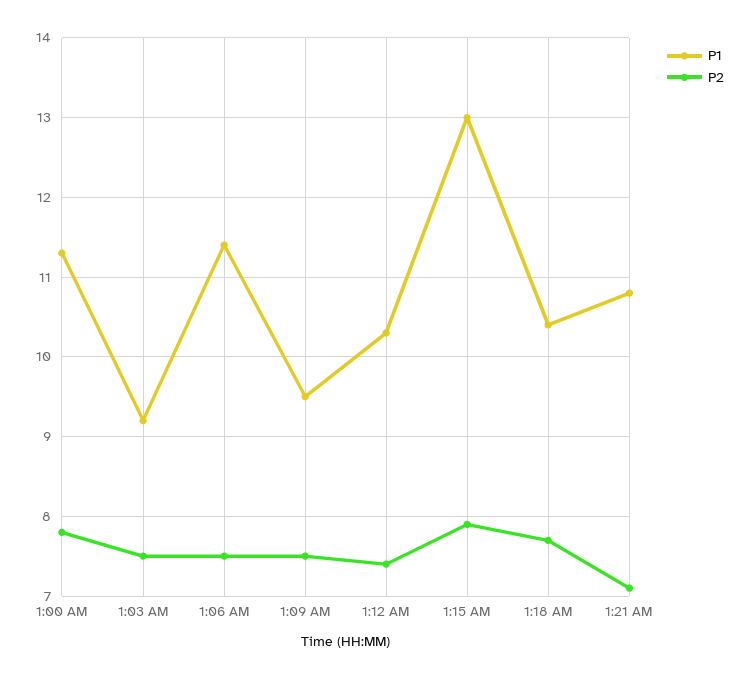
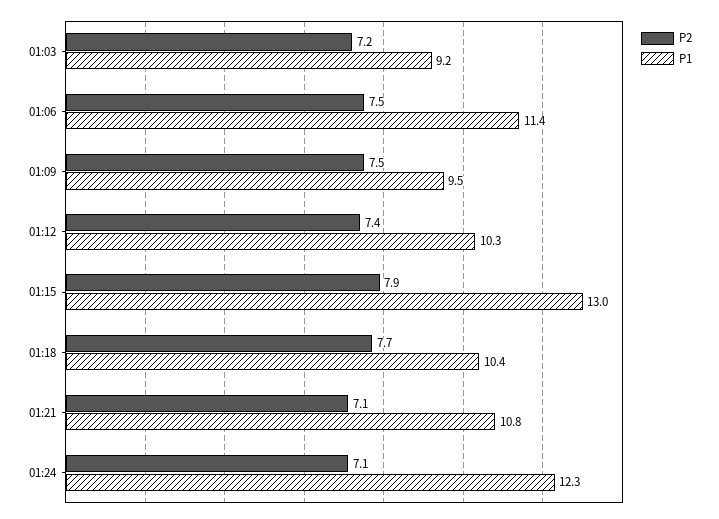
P1, 1:00 AM: 11.3 -> none
P2, 1:00 AM: 7.8 -> none
P2, 1:03 AM: 7.5 -> 7.2
P2, 01:24: none -> 7.1
P1, 01:24: none -> 12.3

